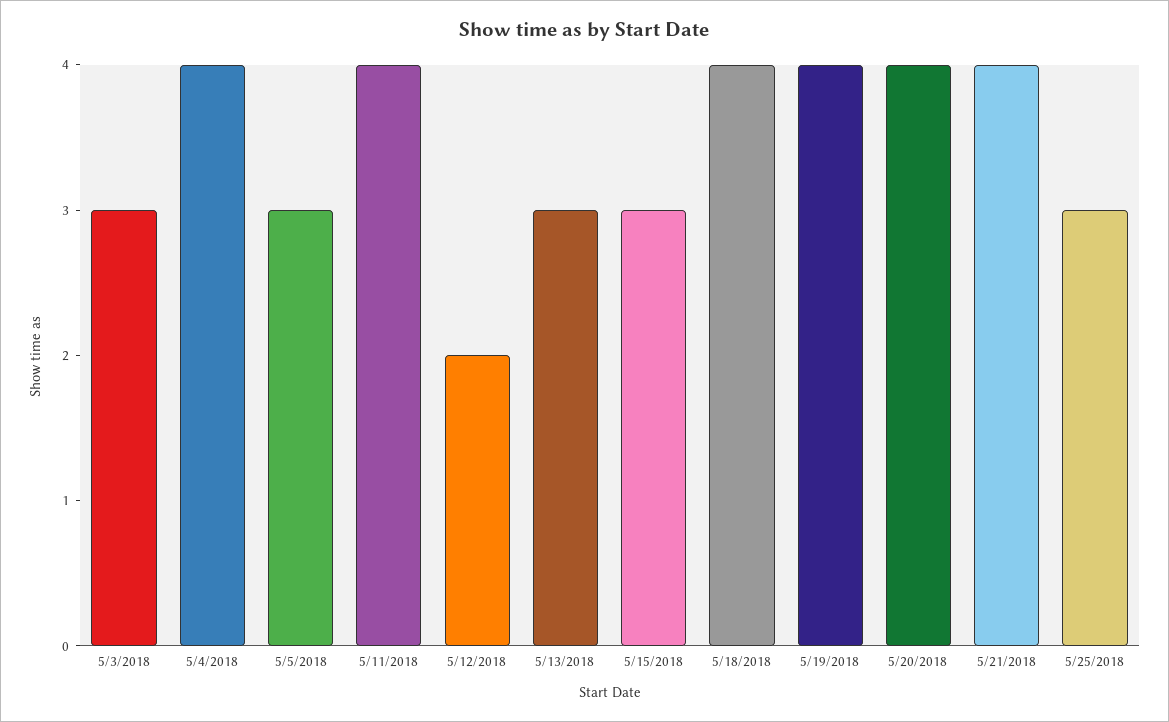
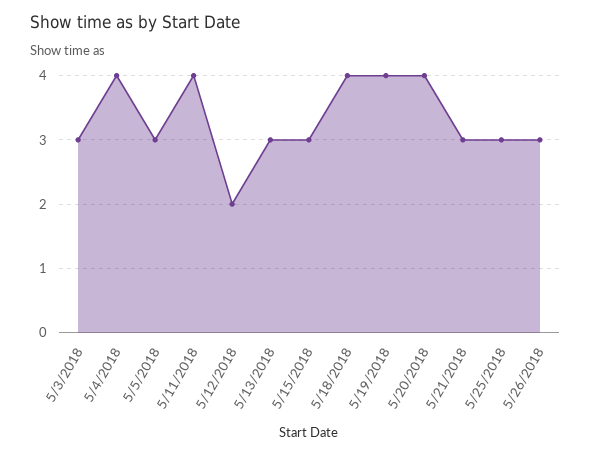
5/21/2018: 4 -> 3
5/26/2018: none -> 3

